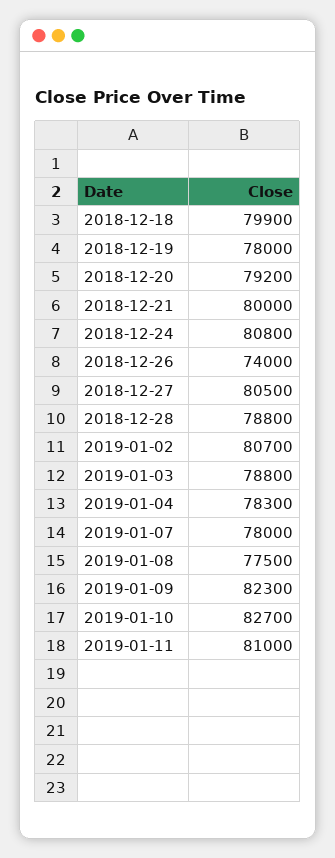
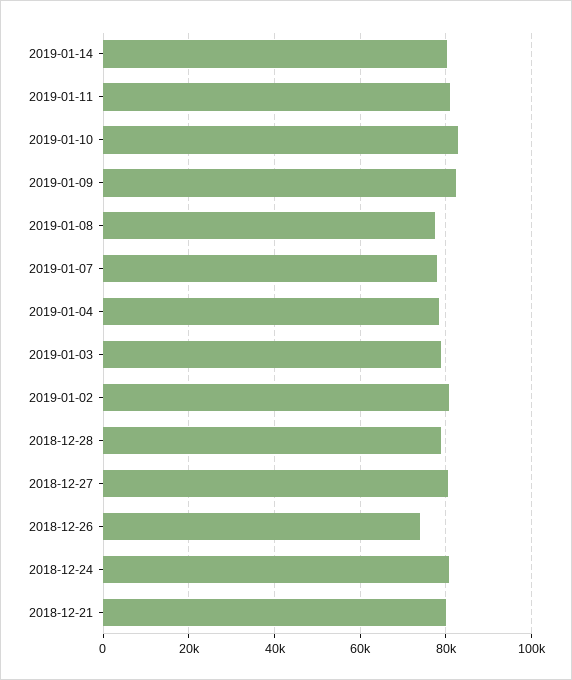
2018-12-18: 79900 -> none
2018-12-19: 78000 -> none
2018-12-20: 79200 -> none
2019-01-14: none -> 80000

